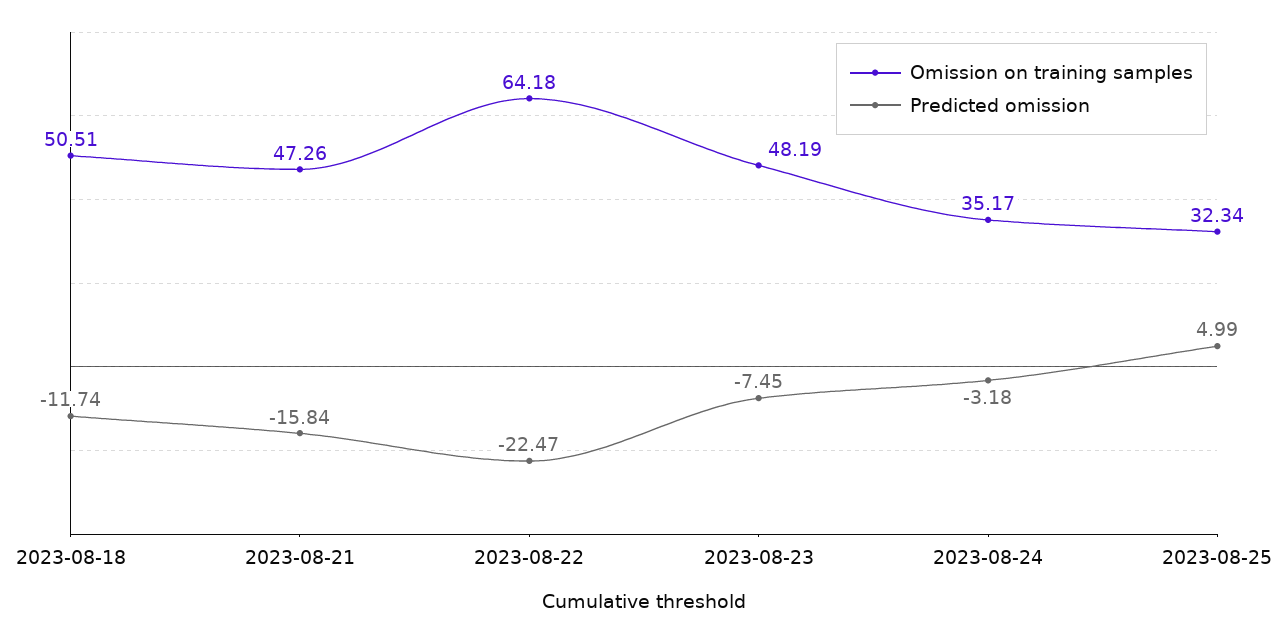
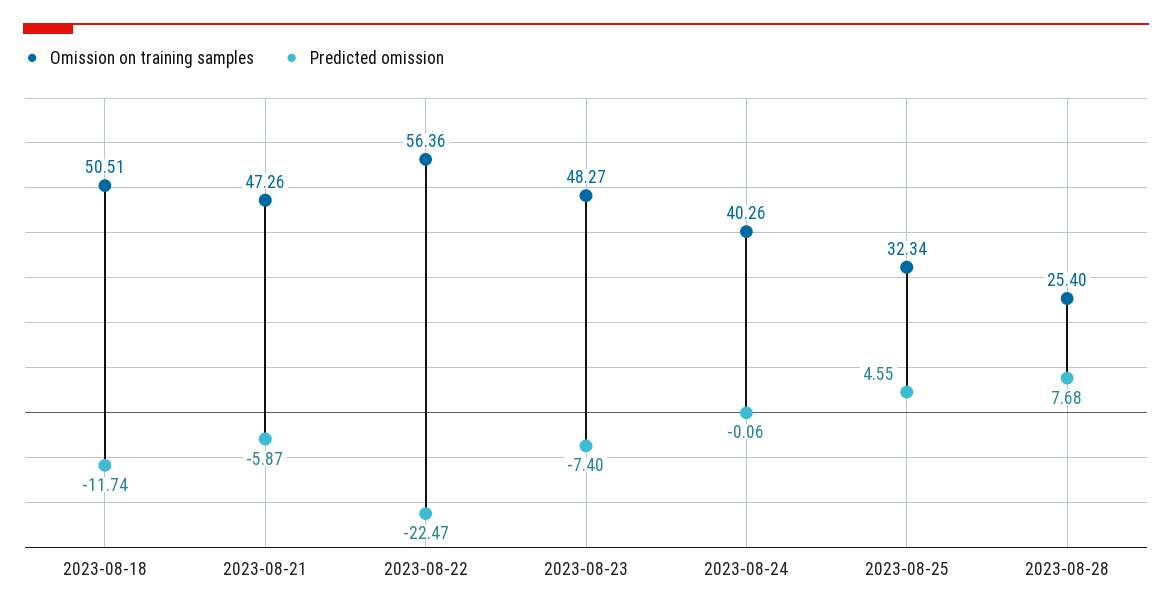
Predicted omission, 2023-08-21: -15.84 -> -5.87
Omission on training samples, 2023-08-22: 64.18 -> 56.36
Omission on training samples, 2023-08-23: 48.19 -> 48.27
Predicted omission, 2023-08-23: -7.45 -> -7.4
Omission on training samples, 2023-08-24: 35.17 -> 40.26
Predicted omission, 2023-08-24: -3.18 -> -0.06
Predicted omission, 2023-08-25: 4.99 -> 4.55
Omission on training samples, 2023-08-28: none -> 25.4
Predicted omission, 2023-08-28: none -> 7.68

